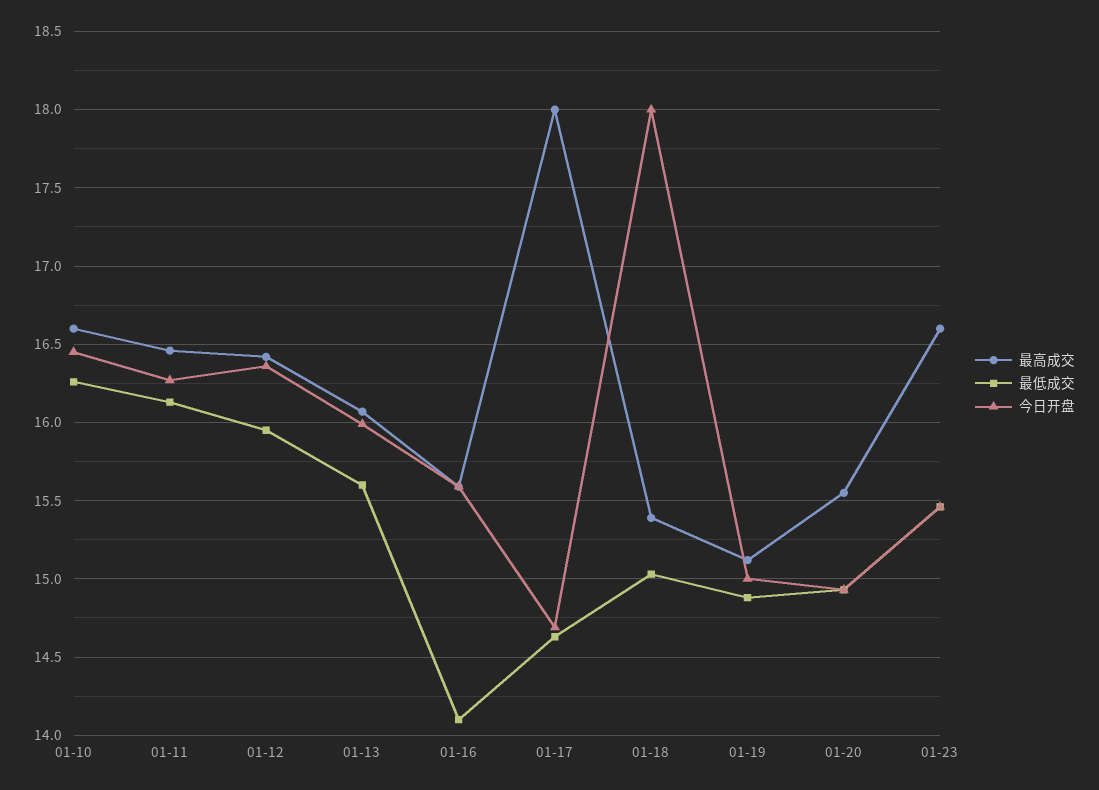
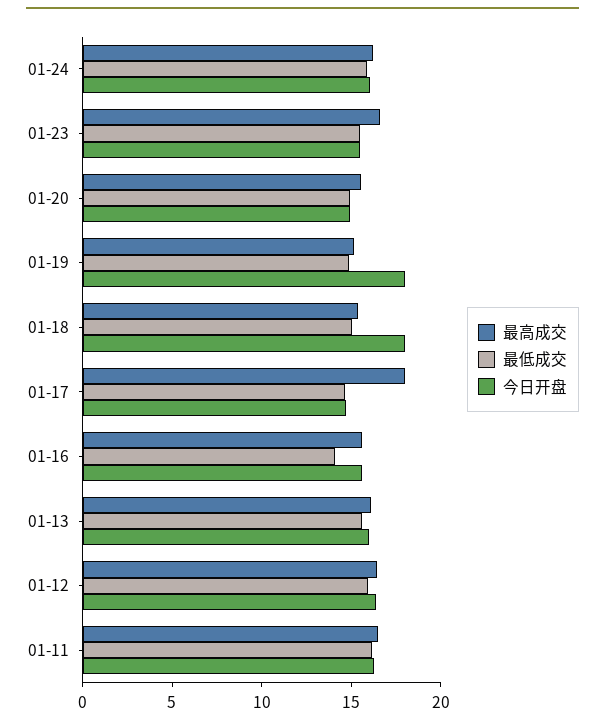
最高成交, 01-10: 16.6 -> none
最低成交, 01-10: 16.25 -> none
今日开盘, 01-10: 16.45 -> none
今日开盘, 01-19: 15 -> 18
最高成交, 01-24: none -> 16
最低成交, 01-24: none -> 16
今日开盘, 01-24: none -> 16

